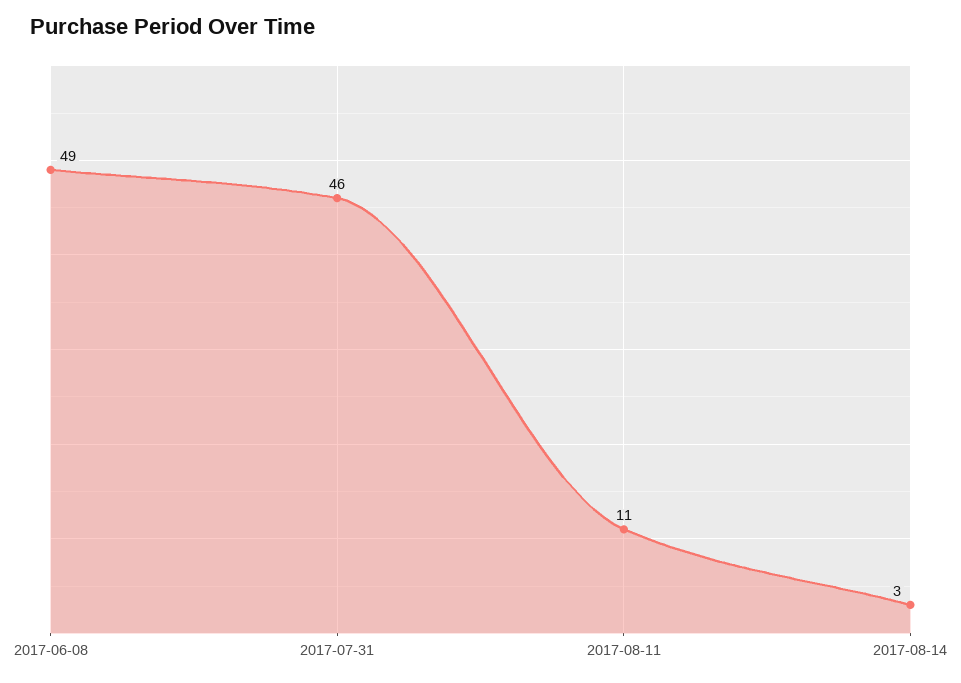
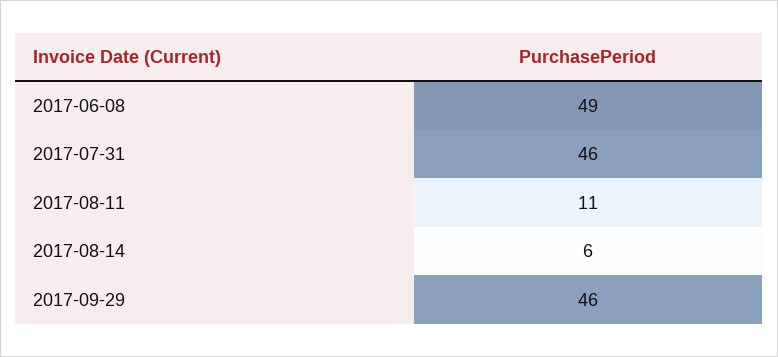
2017-08-14: 3 -> 6
2017-09-29: none -> 46

